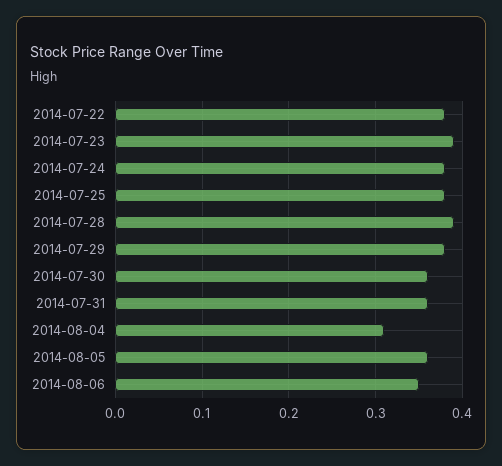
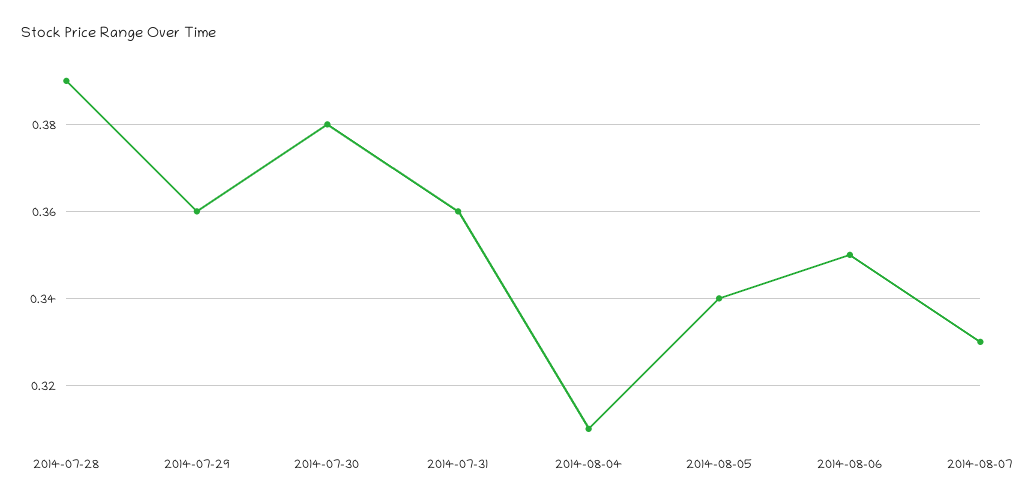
2014-07-22: 0.38 -> none
2014-07-23: 0.39 -> none
2014-07-24: 0.38 -> none
2014-07-25: 0.38 -> none
2014-07-29: 0.38 -> 0.36
2014-07-30: 0.36 -> 0.38
2014-08-05: 0.36 -> 0.34
2014-08-07: none -> 0.33

